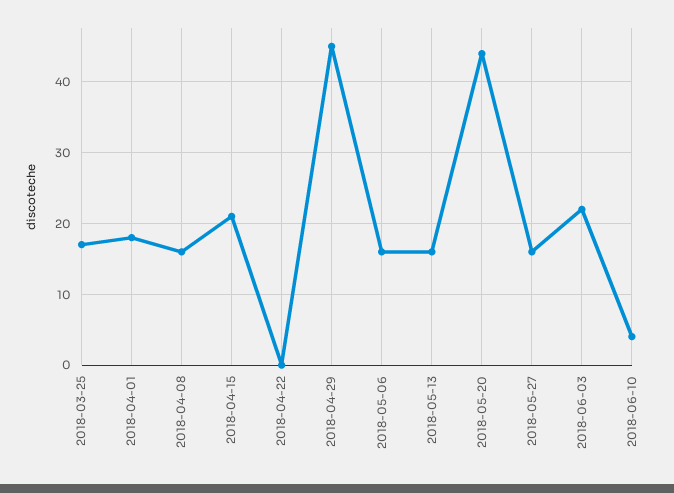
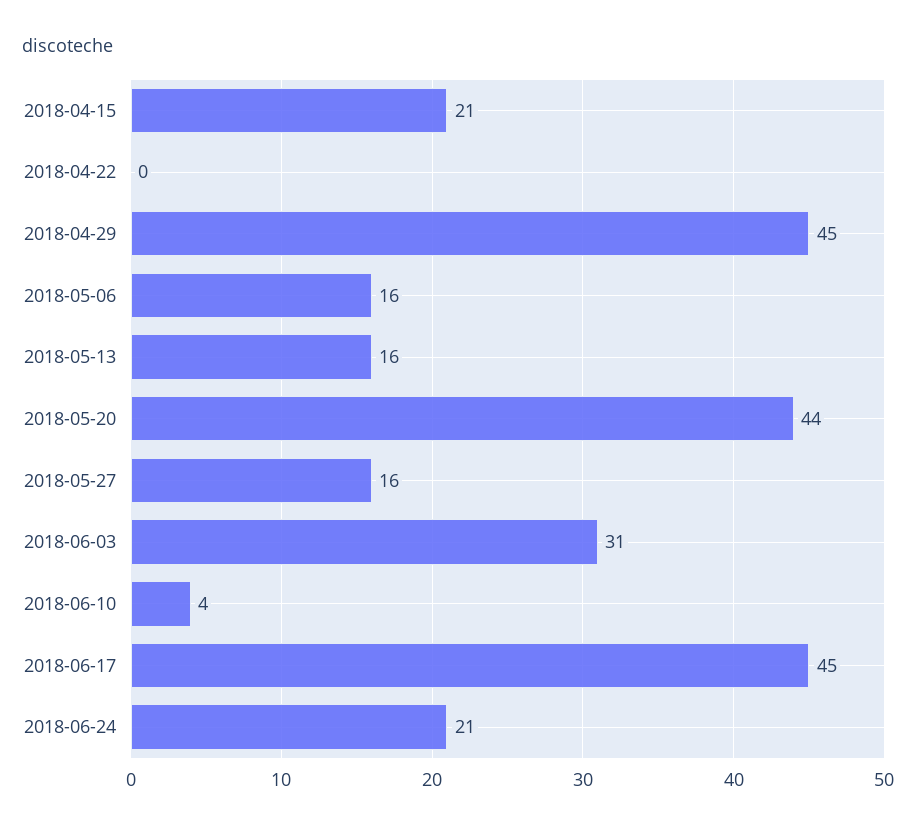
2018-03-25: 17 -> none
2018-04-01: 18 -> none
2018-04-08: 16 -> none
2018-06-03: 22 -> 31
2018-06-17: none -> 45
2018-06-24: none -> 21

